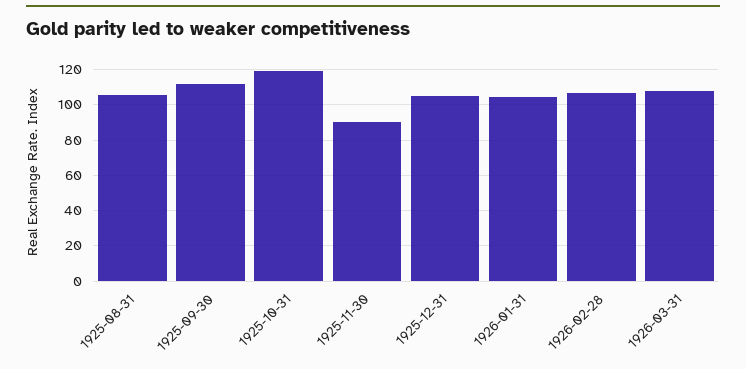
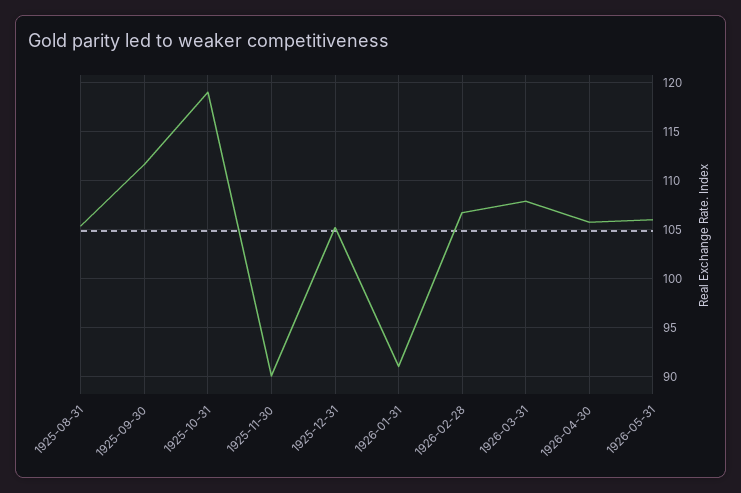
1926-01-31: 105 -> 91
1926-04-30: none -> 106
1926-05-31: none -> 106

